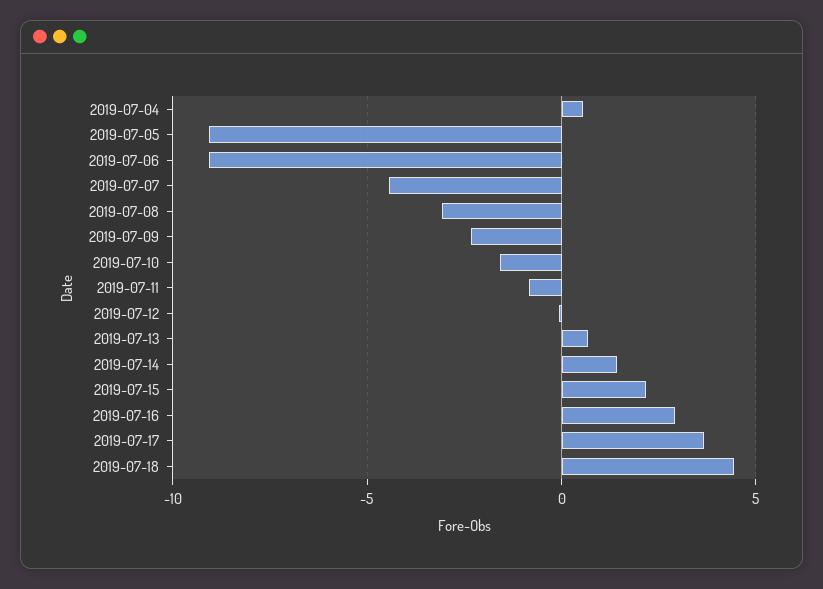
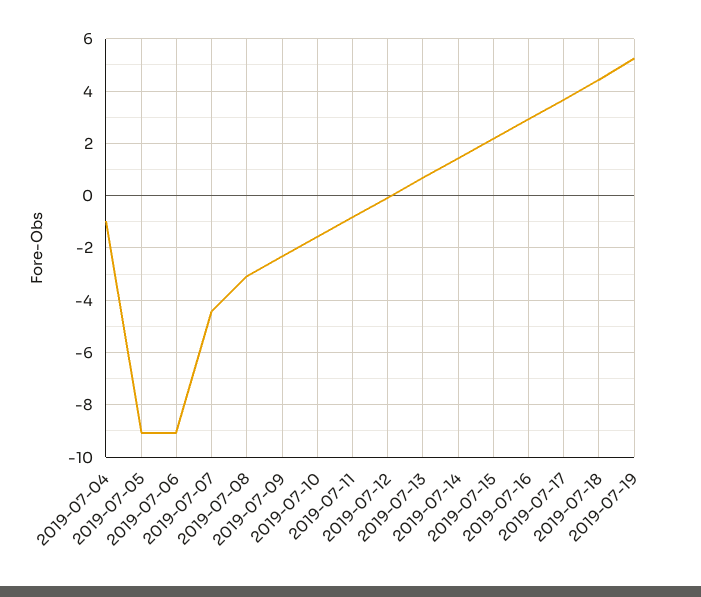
2019-07-04: 0.5 -> -1
2019-07-19: none -> 5.25

